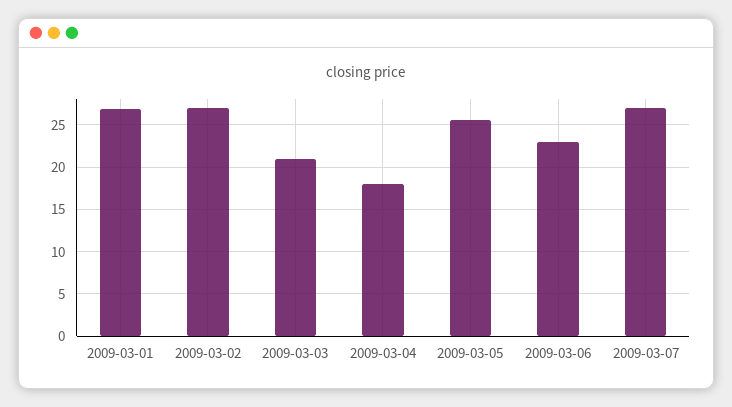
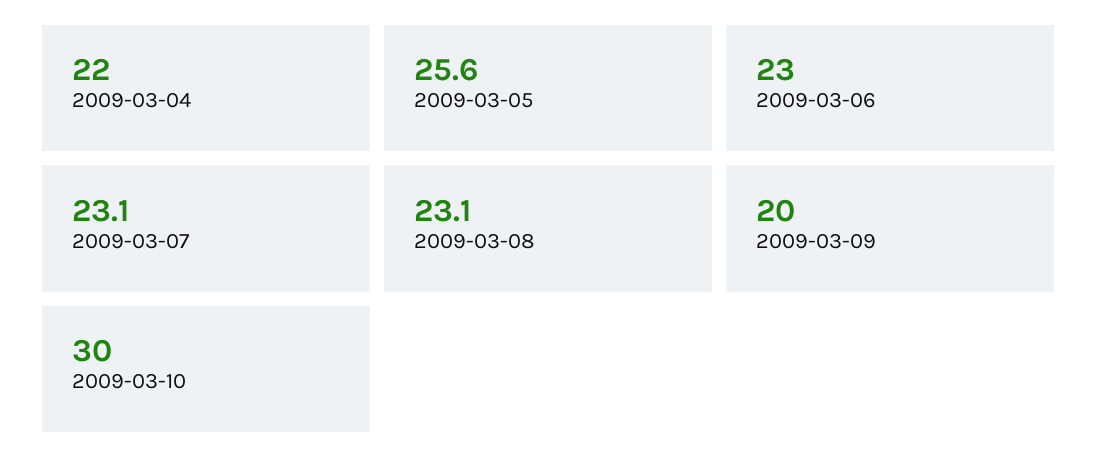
2009-03-01: 27 -> none
2009-03-02: 27 -> none
2009-03-03: 21 -> none
2009-03-04: 18 -> 22
2009-03-07: 27 -> 23.1
2009-03-08: none -> 23.1
2009-03-09: none -> 20
2009-03-10: none -> 30

